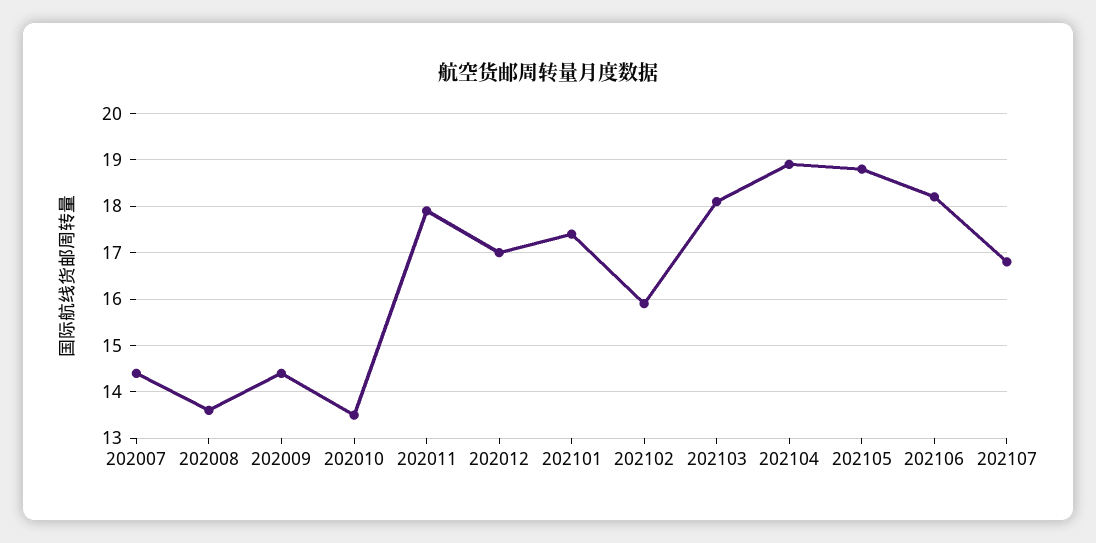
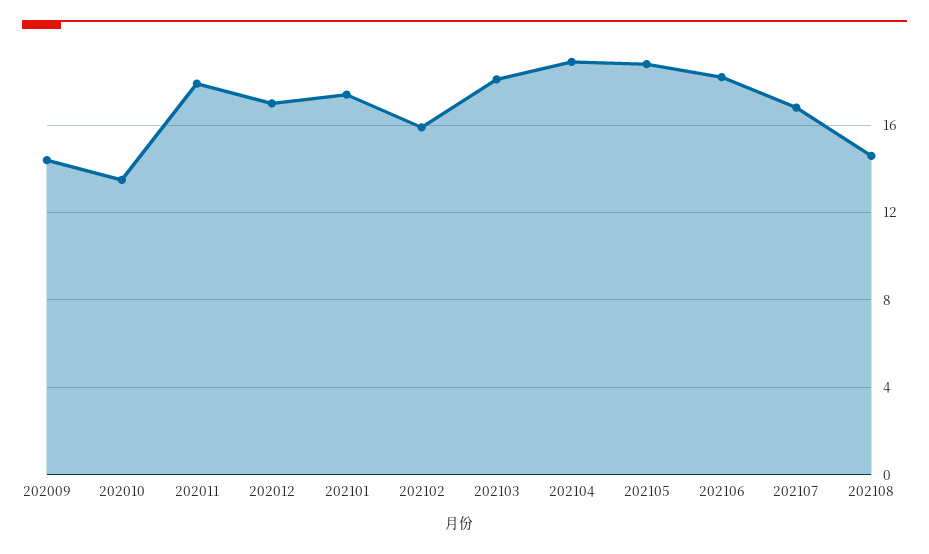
202007: 14.5 -> none
202008: 13.5 -> none
202108: none -> 14.5

